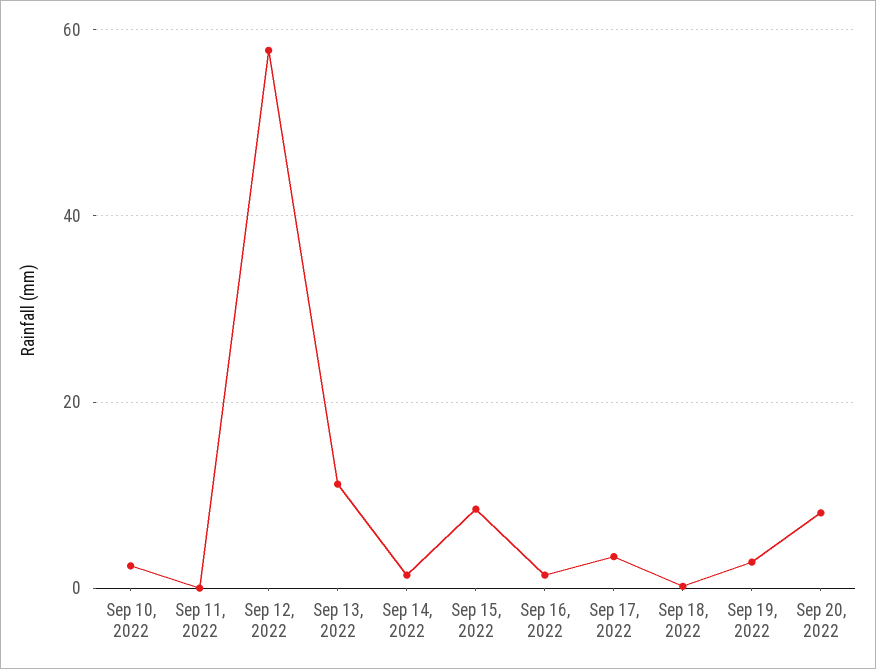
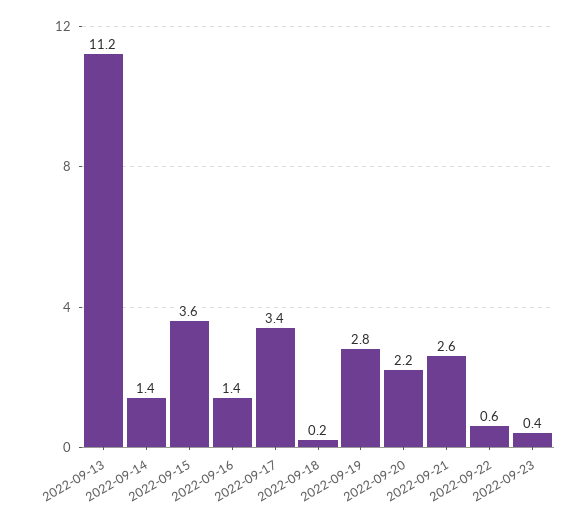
Sep 10, 2022: 2 -> none
Sep 11, 2022: 0 -> none
Sep 12, 2022: 58 -> none
Sep 15, 2022: 8 -> 3.6
Sep 20, 2022: 8 -> 2.2
2022-09-21: none -> 2.6
2022-09-22: none -> 0.6
2022-09-23: none -> 0.4

